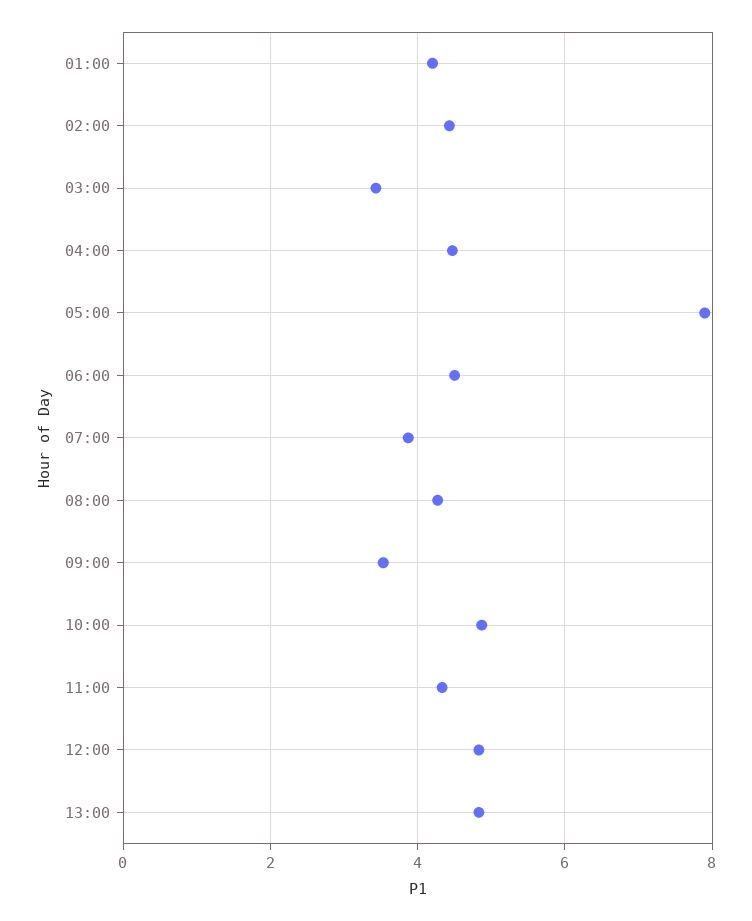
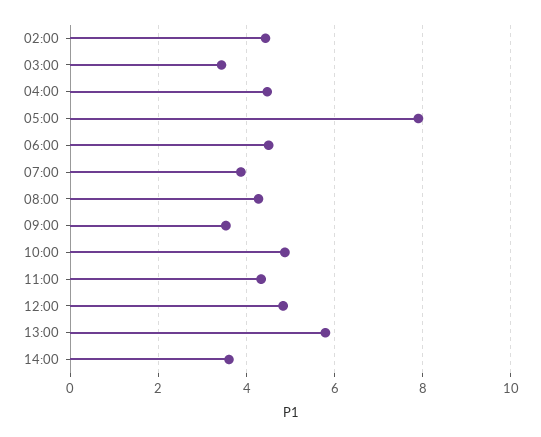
01:00: 4.2 -> none
13:00: 4.8 -> 5.8
14:00: none -> 3.6

